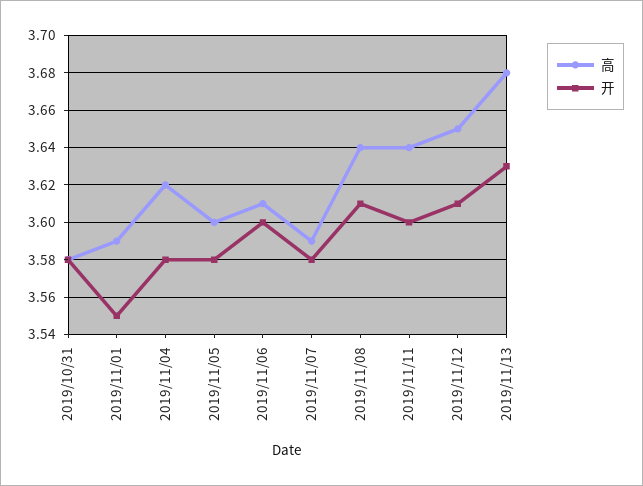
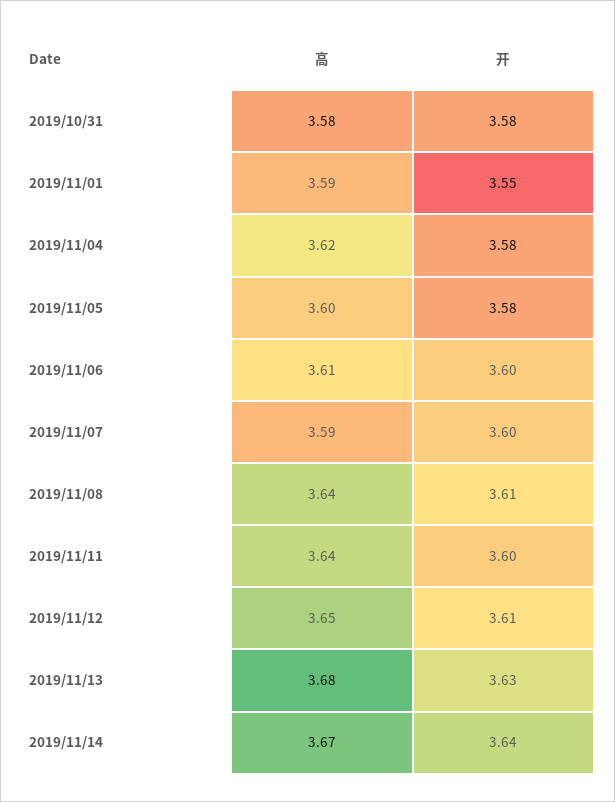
开, 2019/11/07: 3.58 -> 3.6
高, 2019/11/14: none -> 3.67
开, 2019/11/14: none -> 3.64

